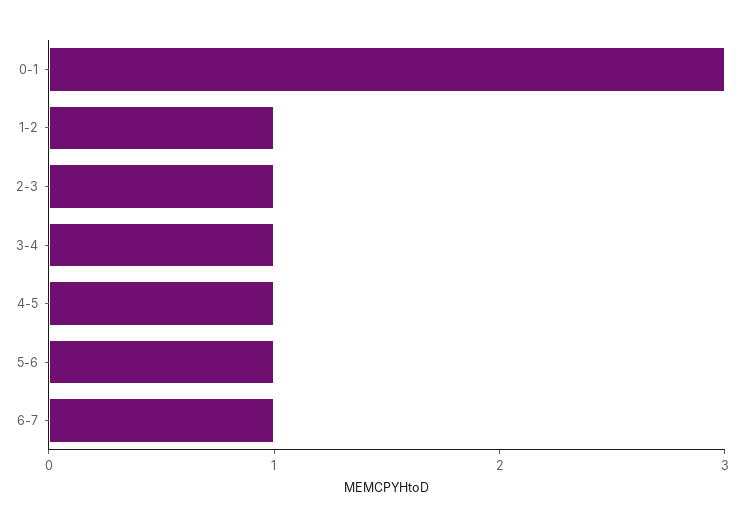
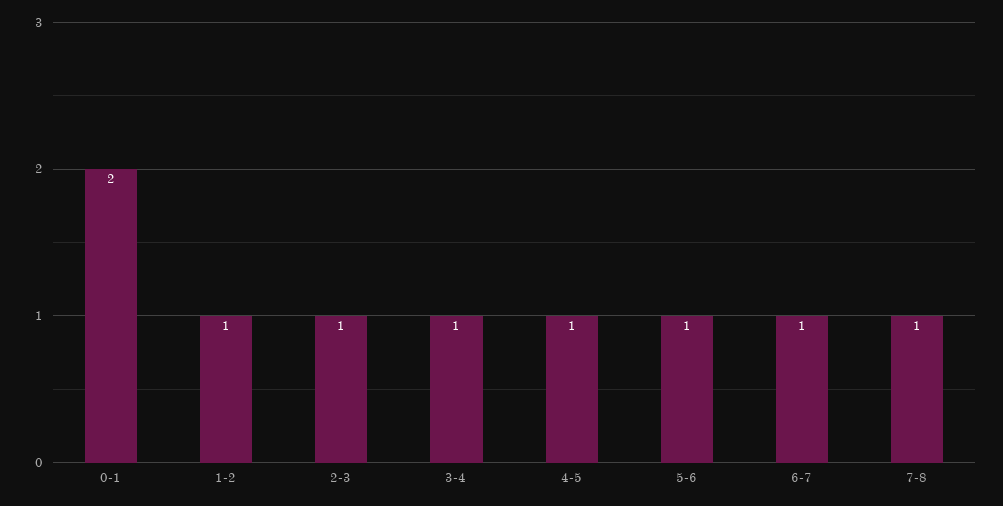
0-1: 3 -> 2
7-8: none -> 1

